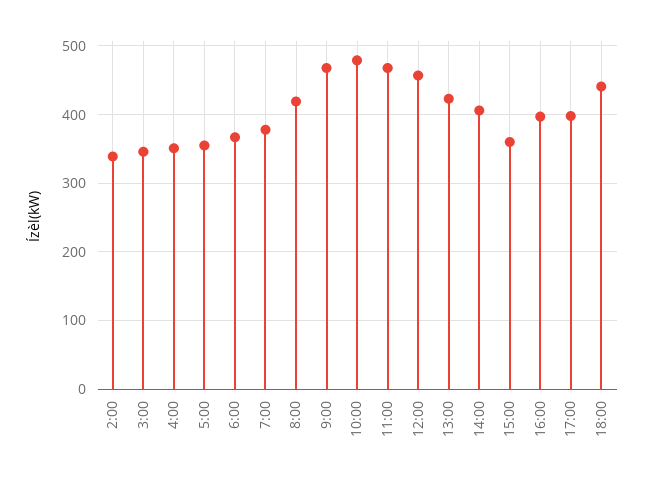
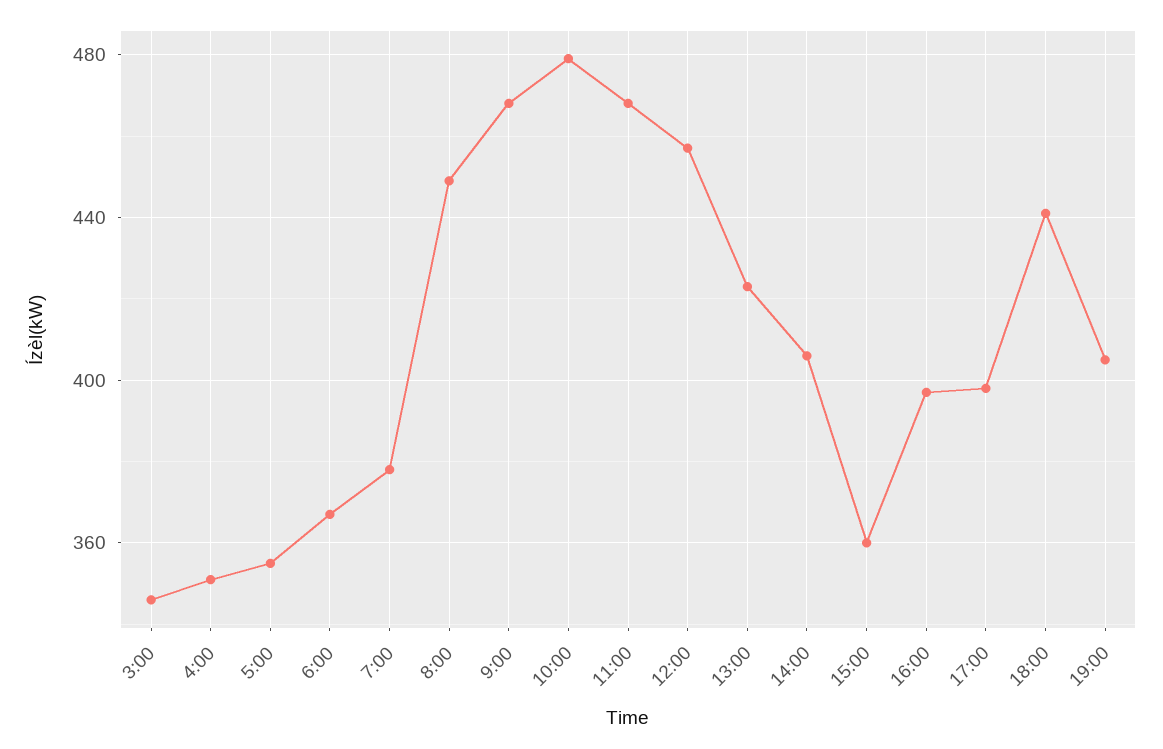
2:00: 340 -> none
8:00: 420 -> 450
19:00: none -> 405

